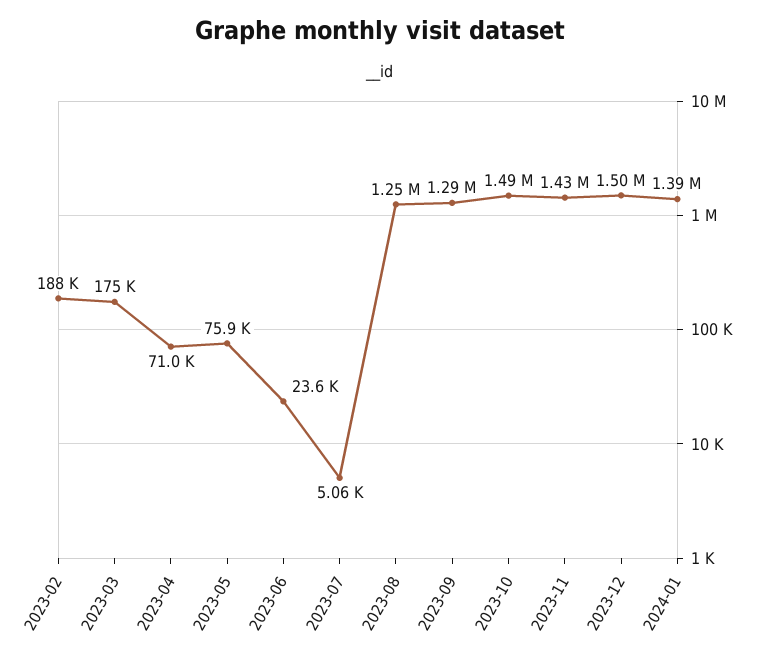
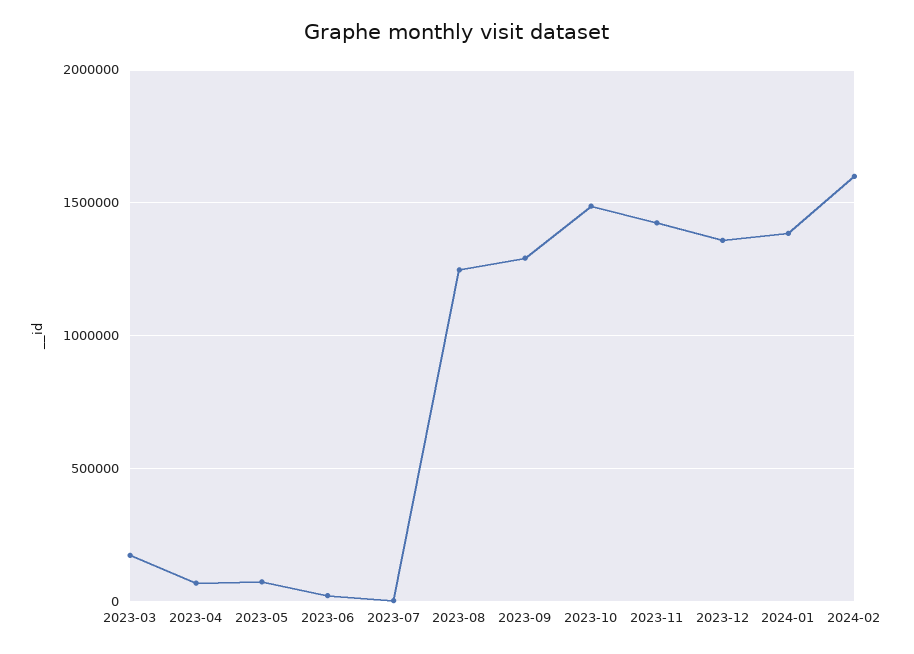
2023-02: 188000 -> none
2023-12: 1500000 -> 1350000
2024-02: none -> 1600000

